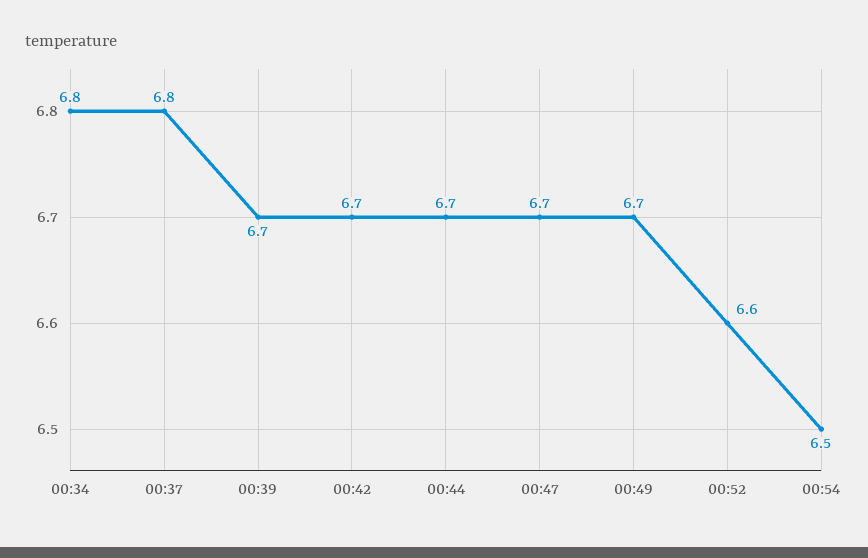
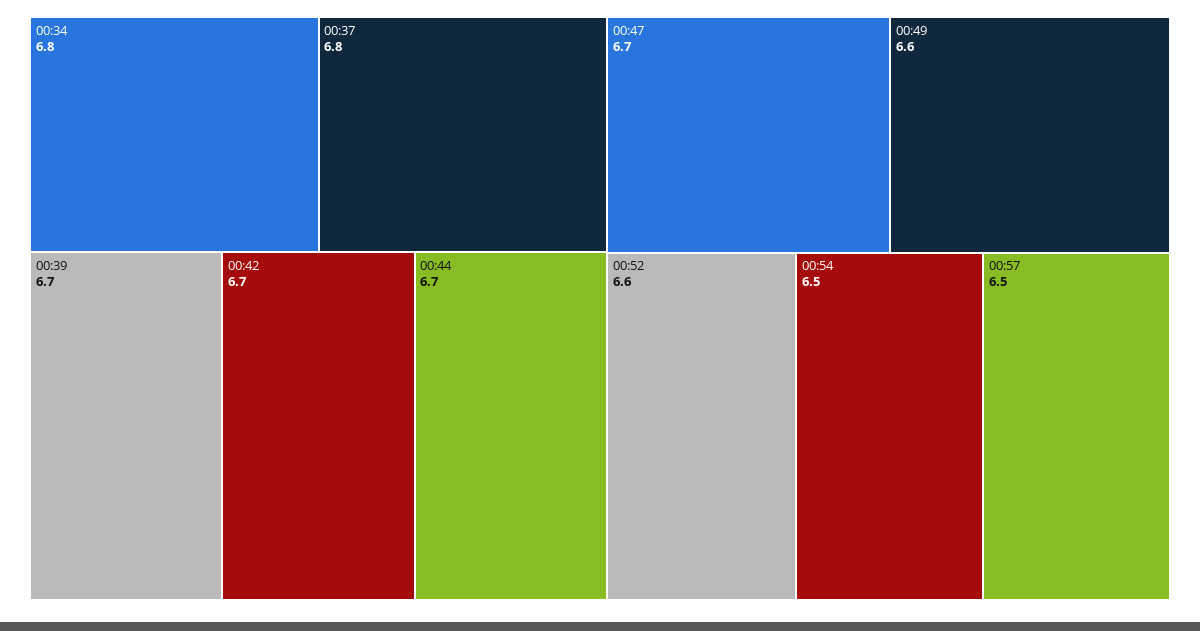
00:49: 6.7 -> 6.6
00:57: none -> 6.5

